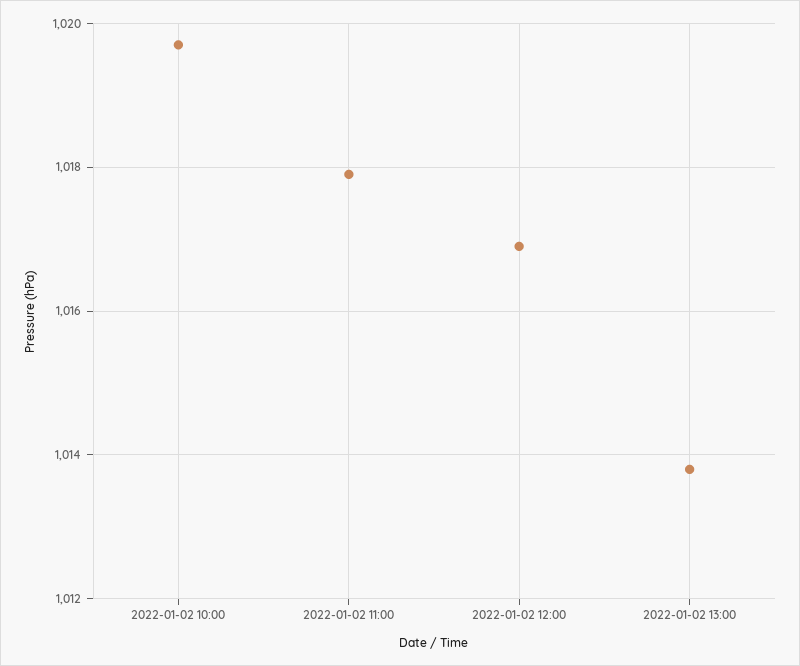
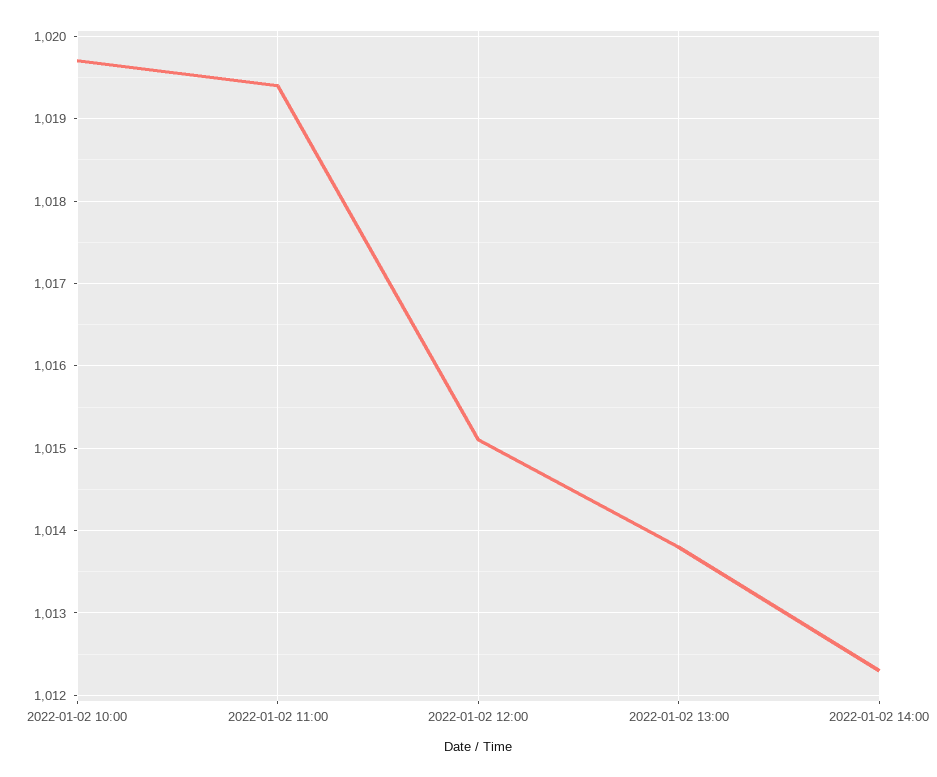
2022-01-02 11:00: 1018 -> 1019.4
2022-01-02 12:00: 1017 -> 1015.1
2022-01-02 14:00: none -> 1012.3

